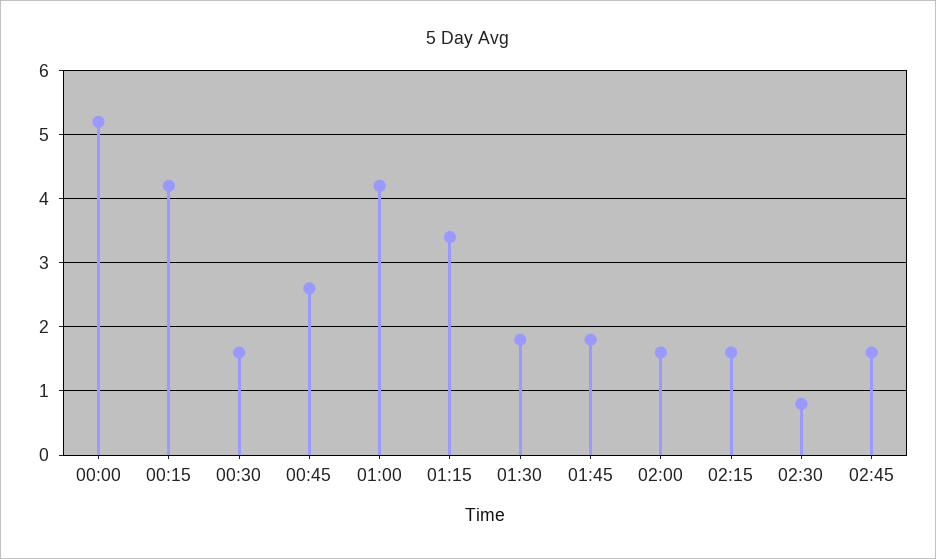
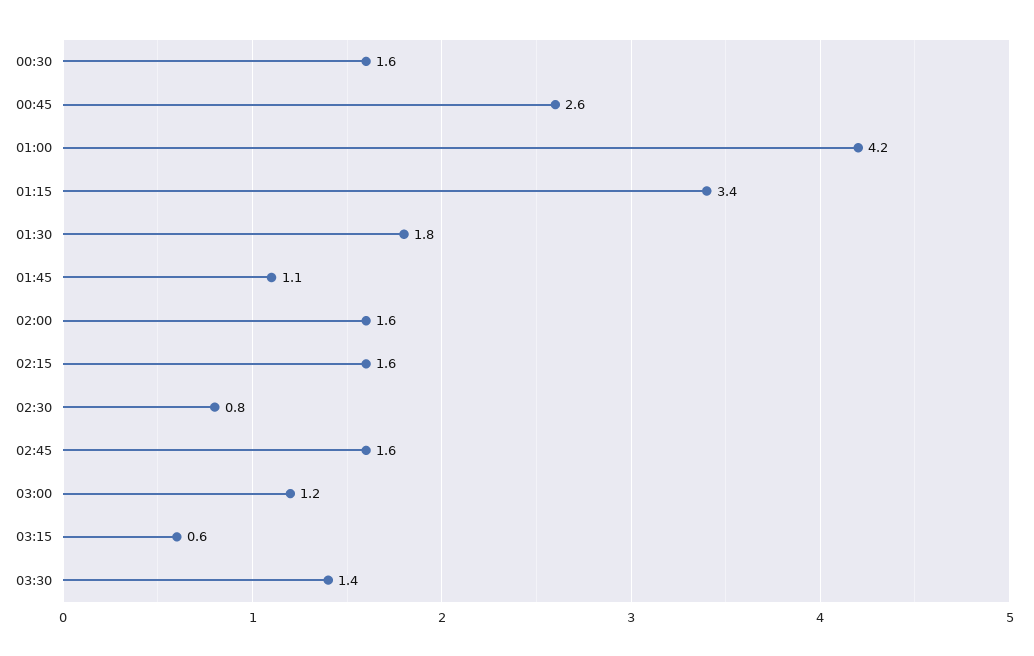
00:00: 5.2 -> none
00:15: 4.2 -> none
01:45: 1.8 -> 1.1
03:00: none -> 1.2
03:15: none -> 0.6
03:30: none -> 1.4

